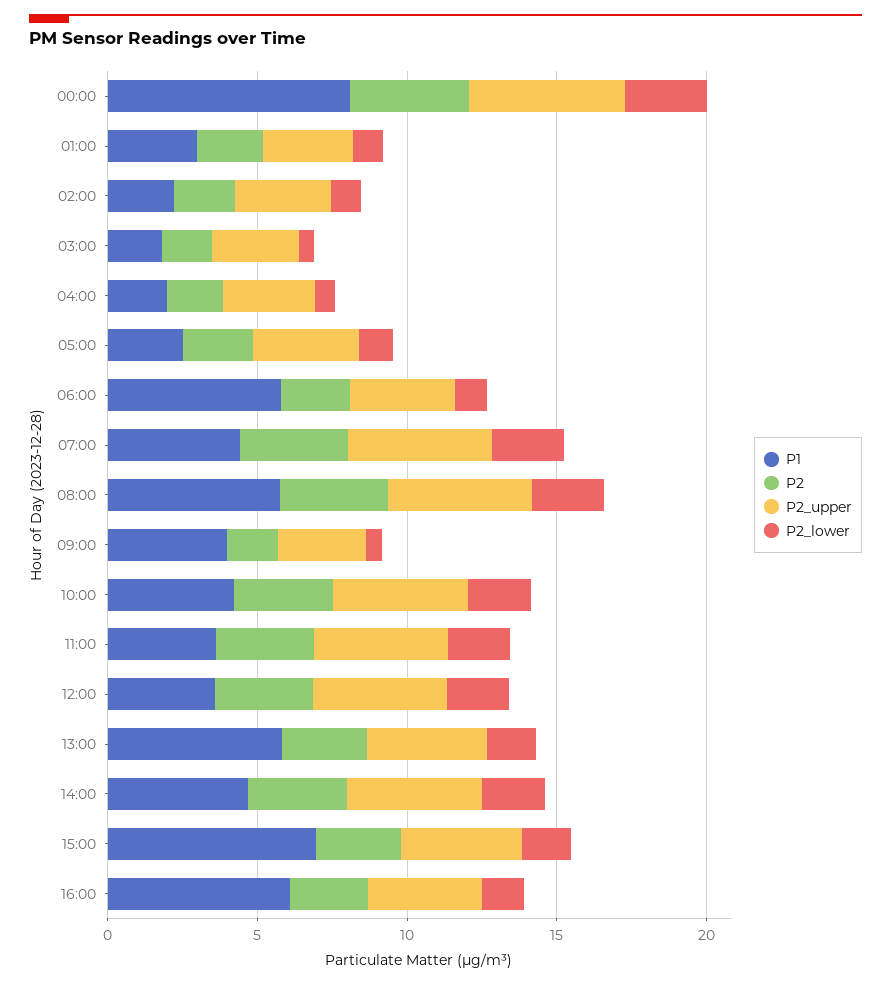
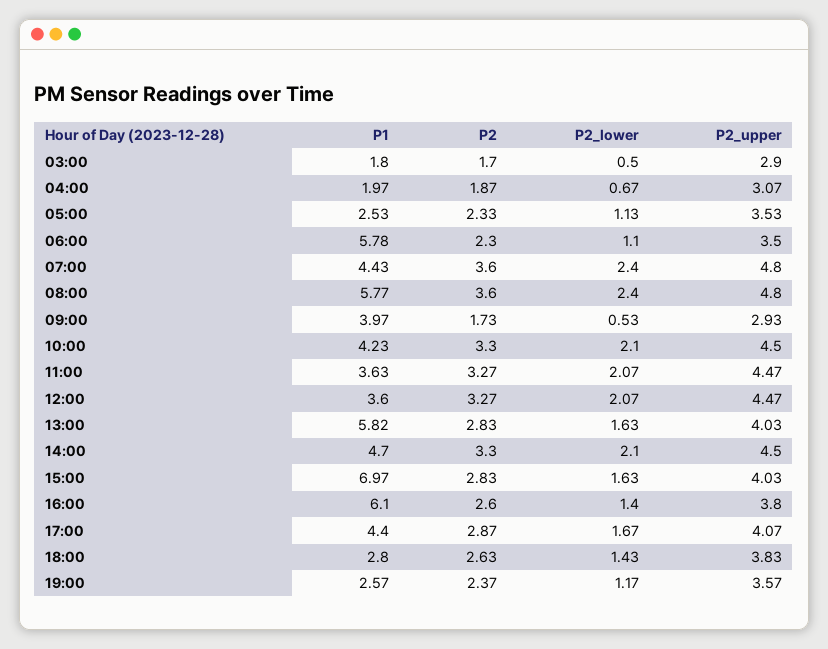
P1, 00:00: 8 -> none
P2, 00:00: 4 -> none
P2_upper, 00:00: 5 -> none
P2_lower, 00:00: 3 -> none
P1, 01:00: 3 -> none
P2, 01:00: 2 -> none
P2_upper, 01:00: 3 -> none
P2_lower, 01:00: 1 -> none
P1, 02:00: 2 -> none
P2, 02:00: 2 -> none
P2_upper, 02:00: 3 -> none
P2_lower, 02:00: 1 -> none
P1, 17:00: none -> 4.4
P2, 17:00: none -> 2.87
P2_lower, 17:00: none -> 1.67
P2_upper, 17:00: none -> 4.07
P1, 18:00: none -> 2.8
P2, 18:00: none -> 2.63
P2_lower, 18:00: none -> 1.43
P2_upper, 18:00: none -> 3.83
P1, 19:00: none -> 2.57
P2, 19:00: none -> 2.37
P2_lower, 19:00: none -> 1.17
P2_upper, 19:00: none -> 3.57

